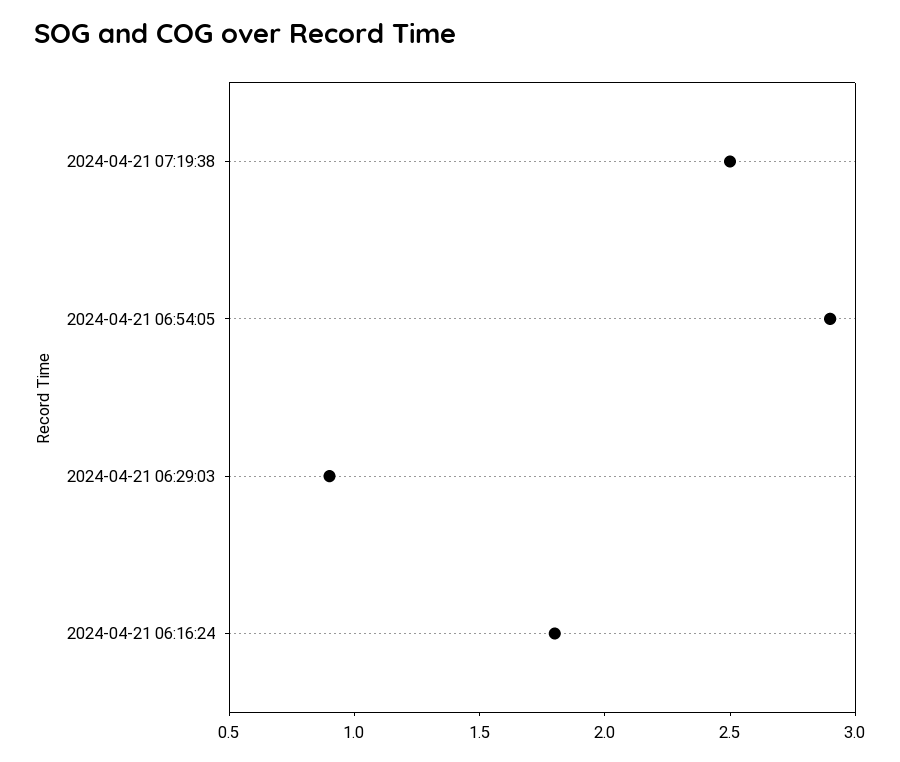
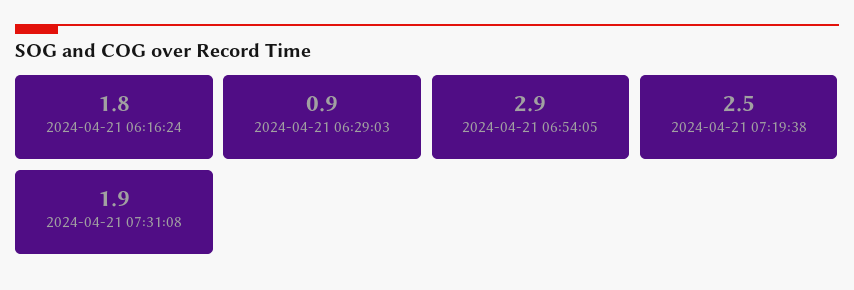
2024-04-21 07:31:08: none -> 1.9

